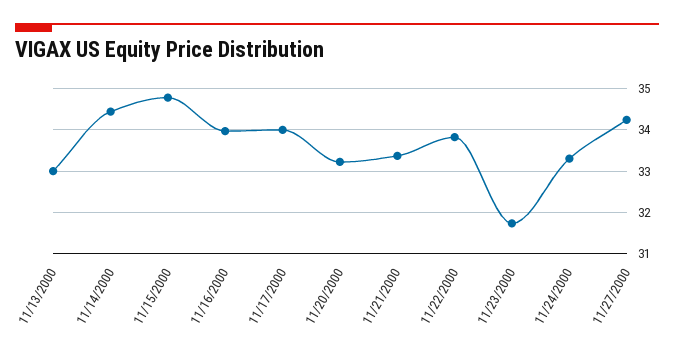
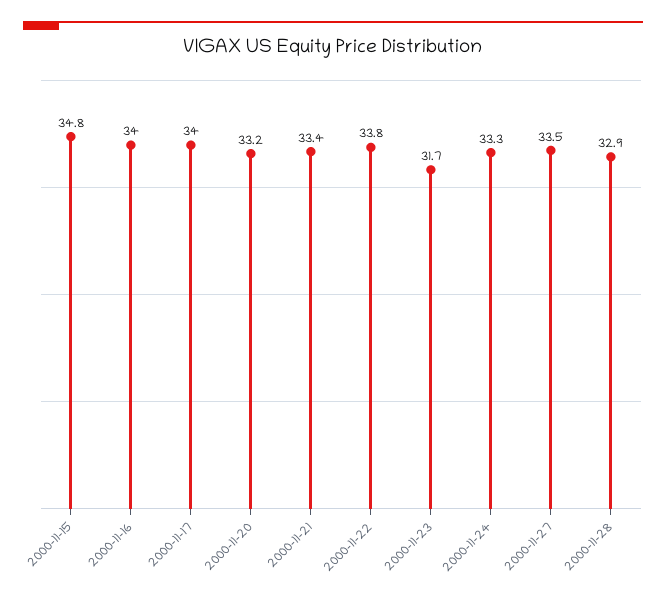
11/13/2000: 33 -> none
11/14/2000: 34.4 -> none
11/27/2000: 34.2 -> 33.5
2000-11-28: none -> 32.9

